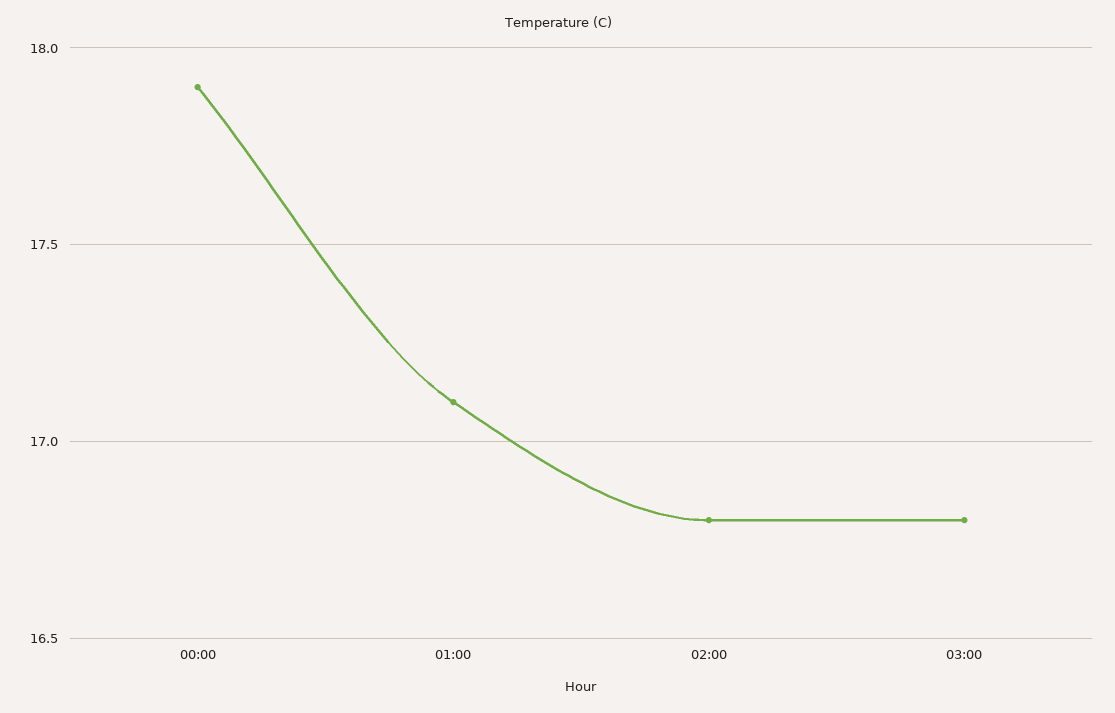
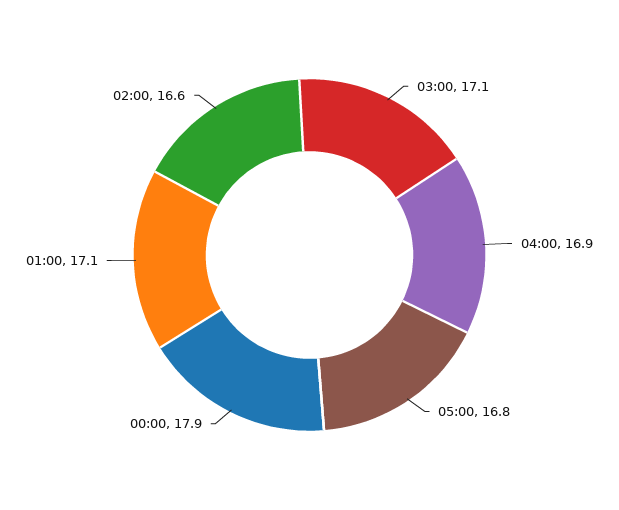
02:00: 16.8 -> 16.6
03:00: 16.8 -> 17.1
04:00: none -> 16.9
05:00: none -> 16.8

